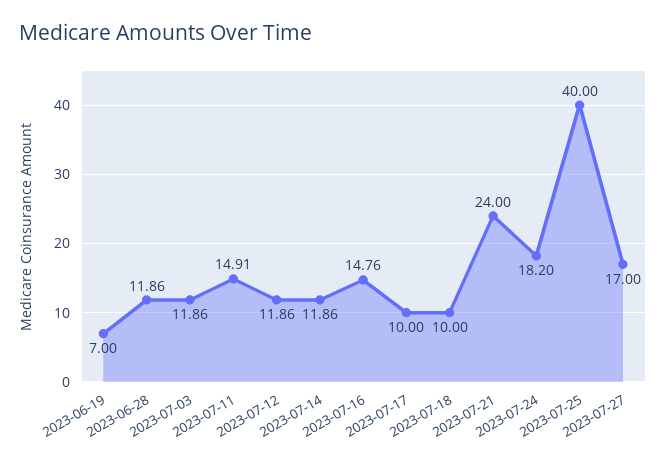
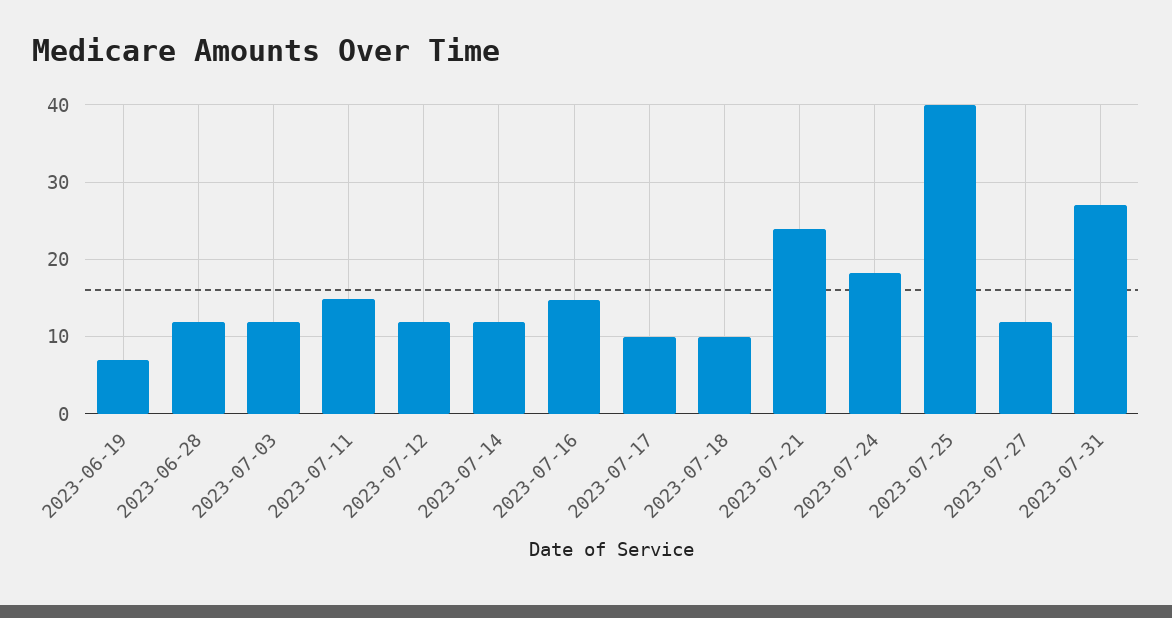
2023-07-27: 17 -> 12
2023-07-31: none -> 27

